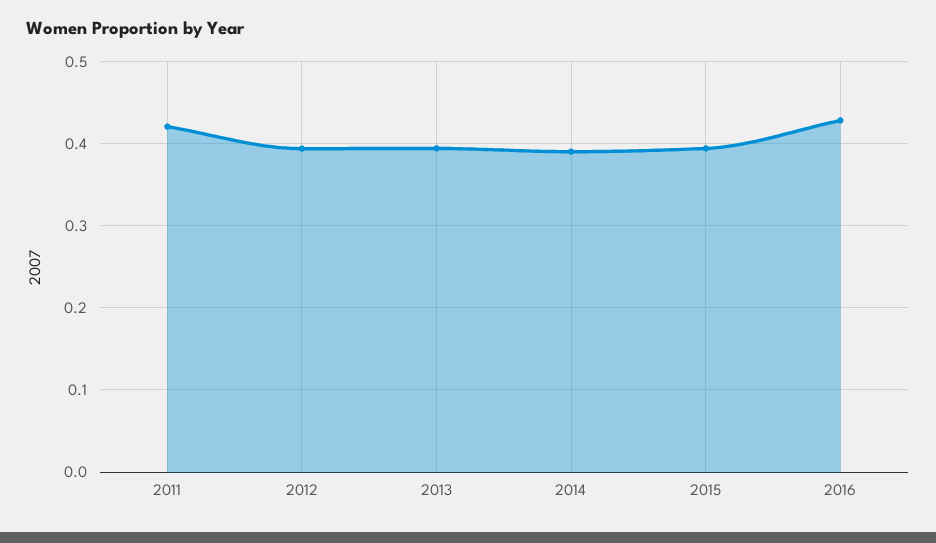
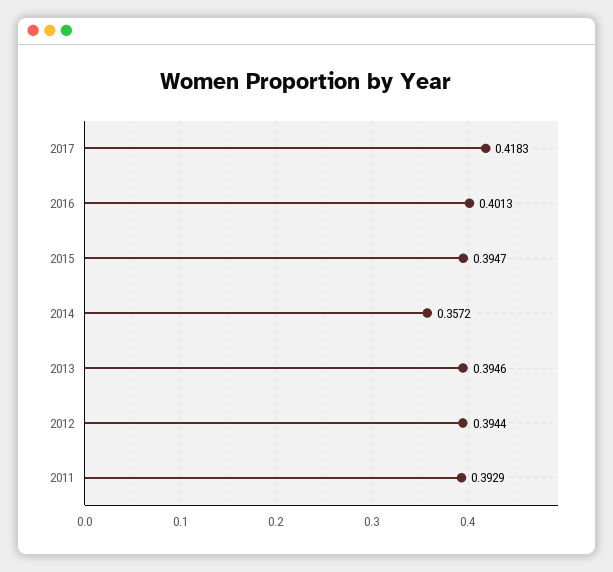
2011: 0.42 -> 0.3929
2014: 0.39 -> 0.3572
2016: 0.43 -> 0.4013
2017: none -> 0.4183

